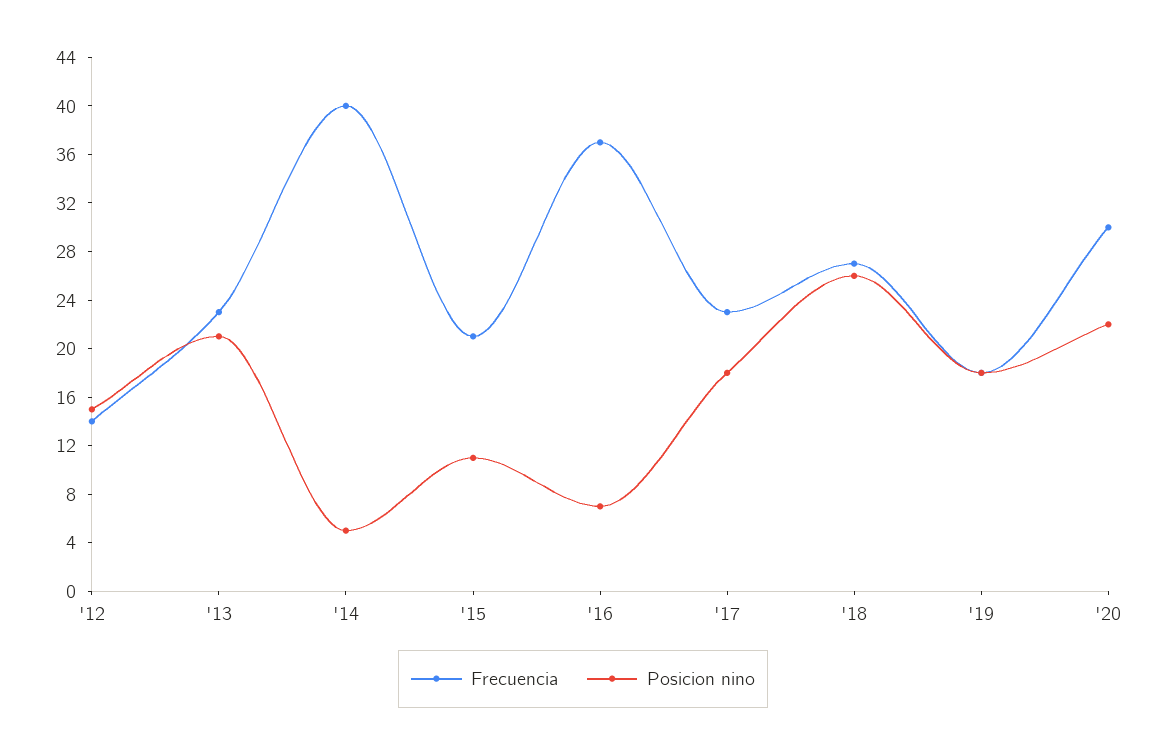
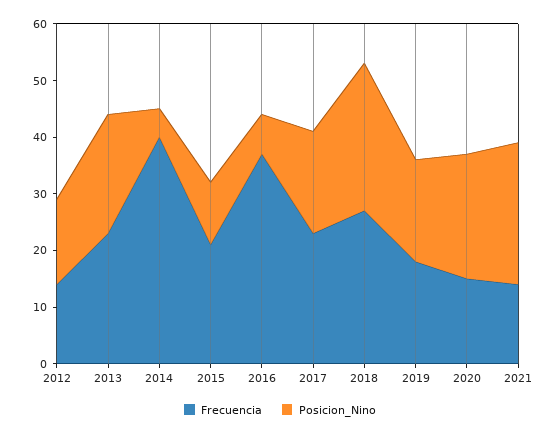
Frecuencia, '20: 30 -> 15
Frecuencia, 2021: none -> 15
Posicion nino, 2021: none -> 25

